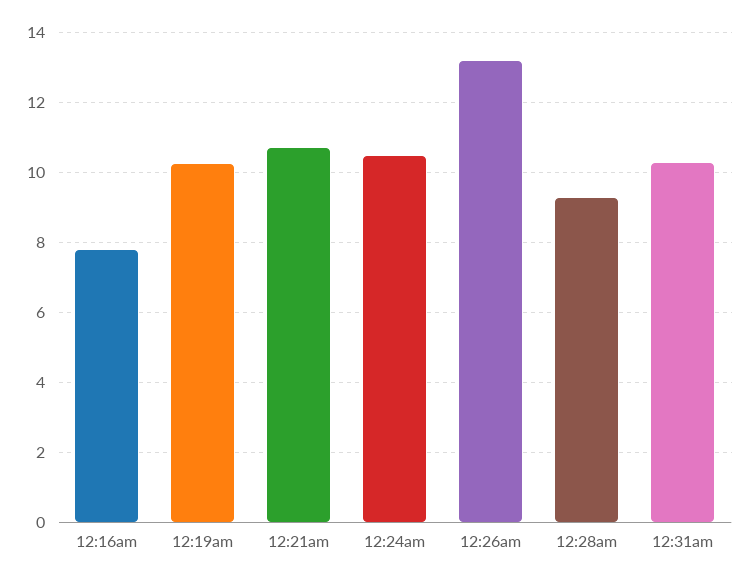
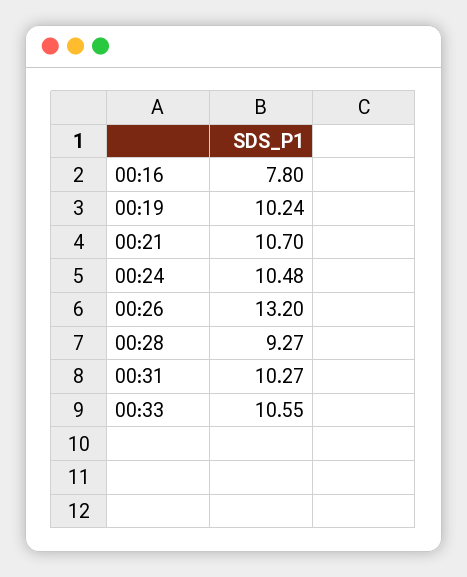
00:33: none -> 10.55

